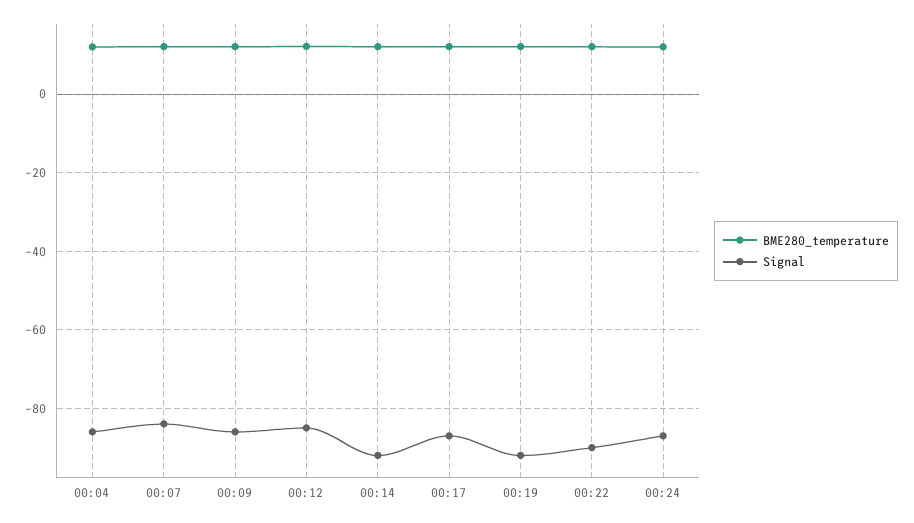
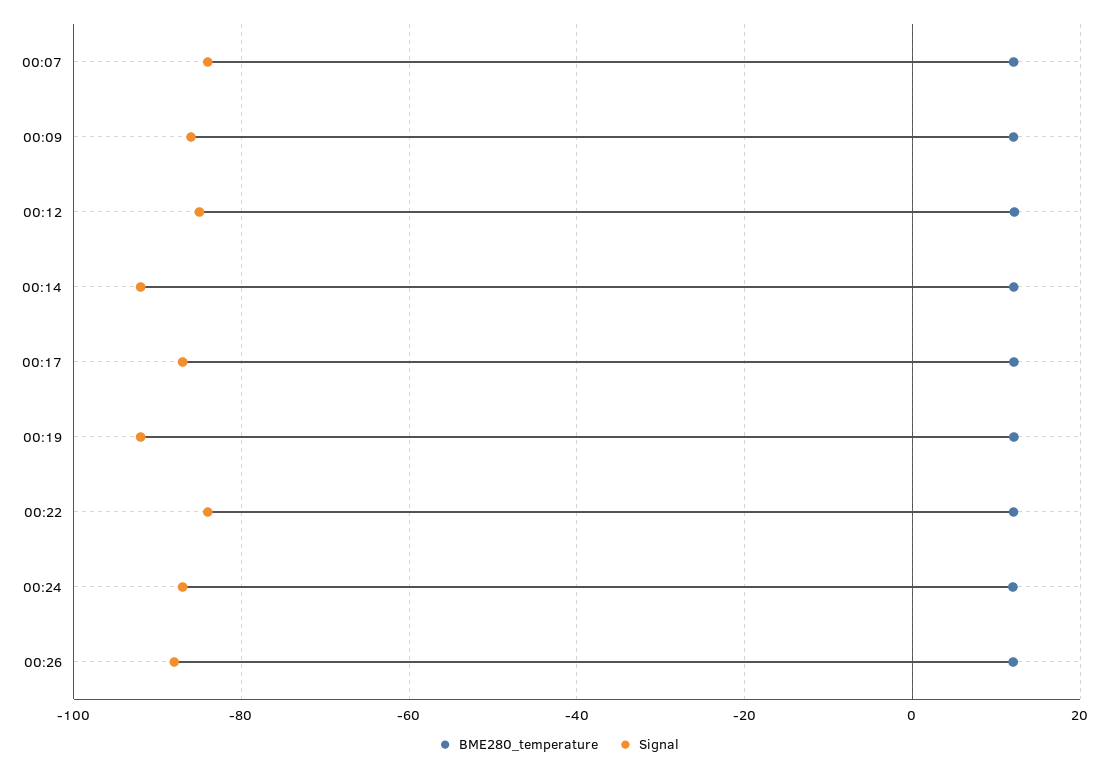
BME280_temperature, 00:04: 12 -> none
Signal, 00:04: -86 -> none
Signal, 00:22: -90 -> -84
BME280_temperature, 00:26: none -> 12
Signal, 00:26: none -> -88

